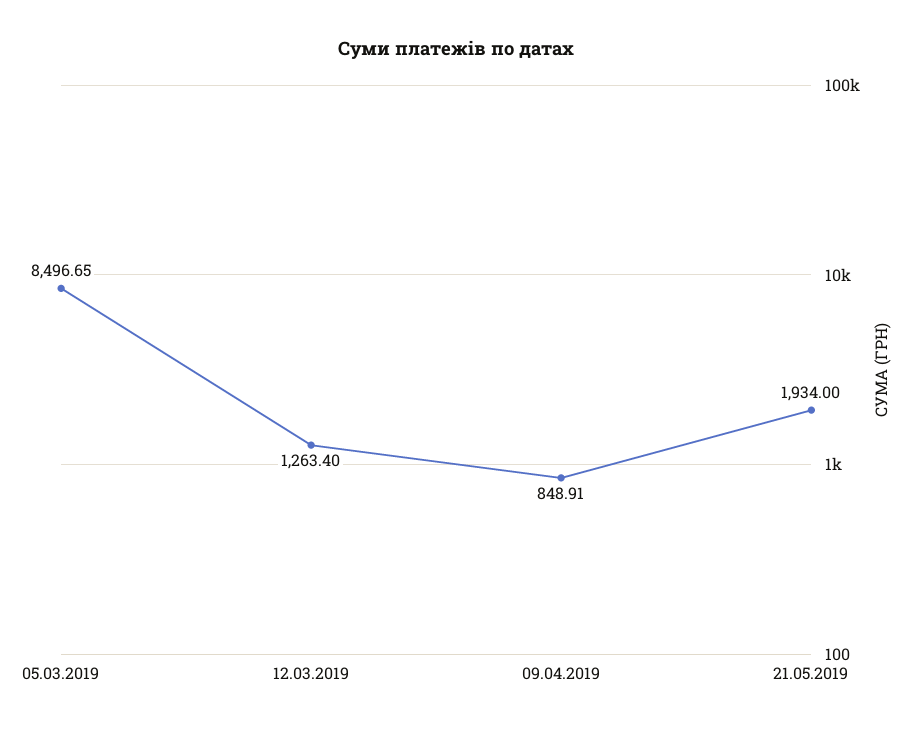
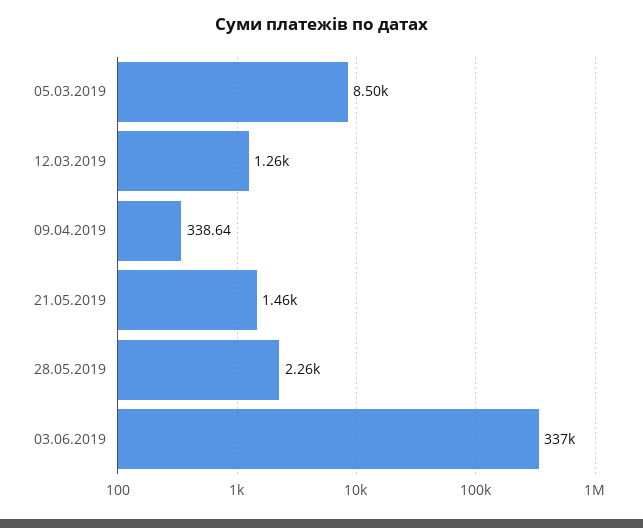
09.04.2019: 848.91 -> 338.64
21.05.2019: 1934 -> 1460
28.05.2019: none -> 2260
03.06.2019: none -> 337000

